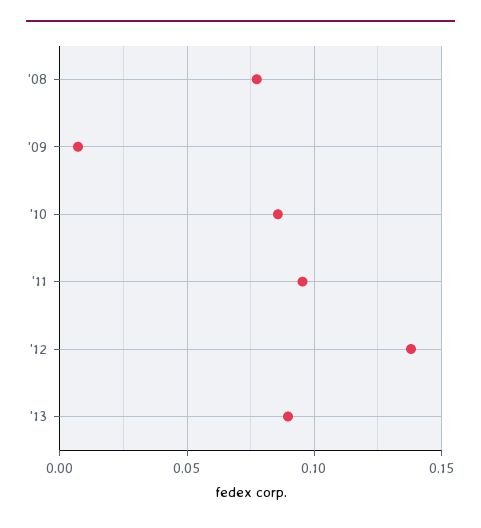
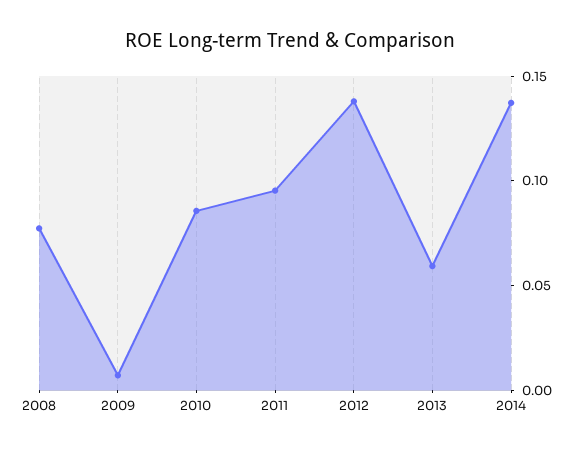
'13: 0.09 -> 0.06
2014: none -> 0.14

